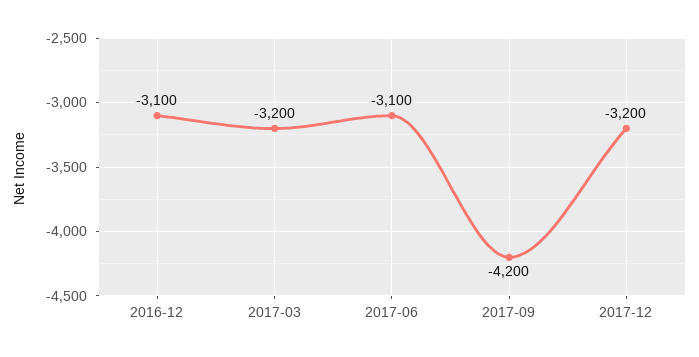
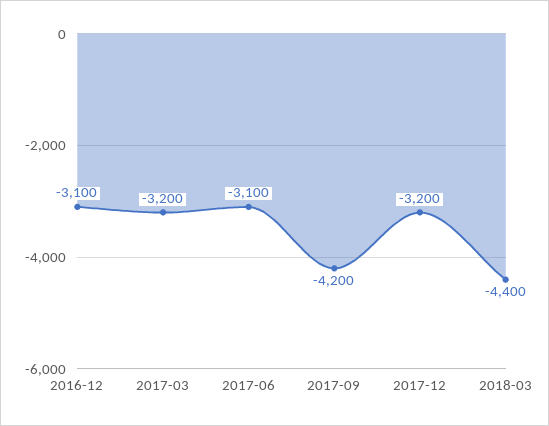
2018-03: none -> -4400

